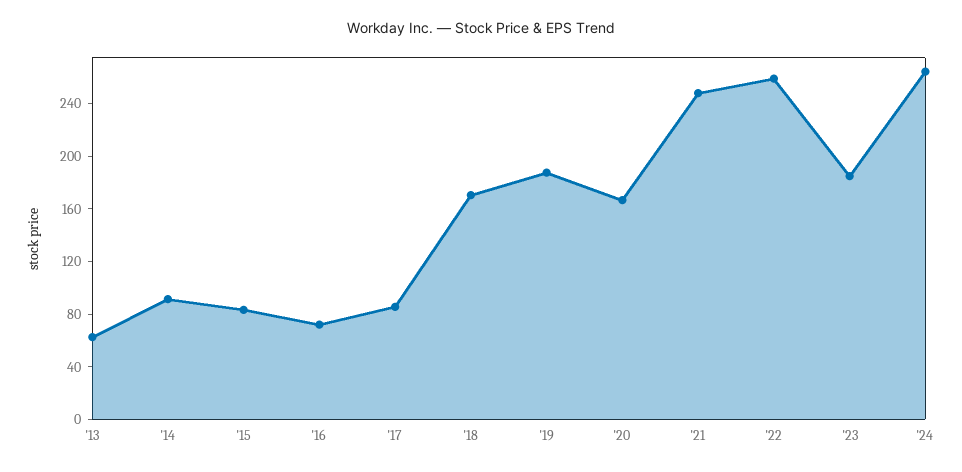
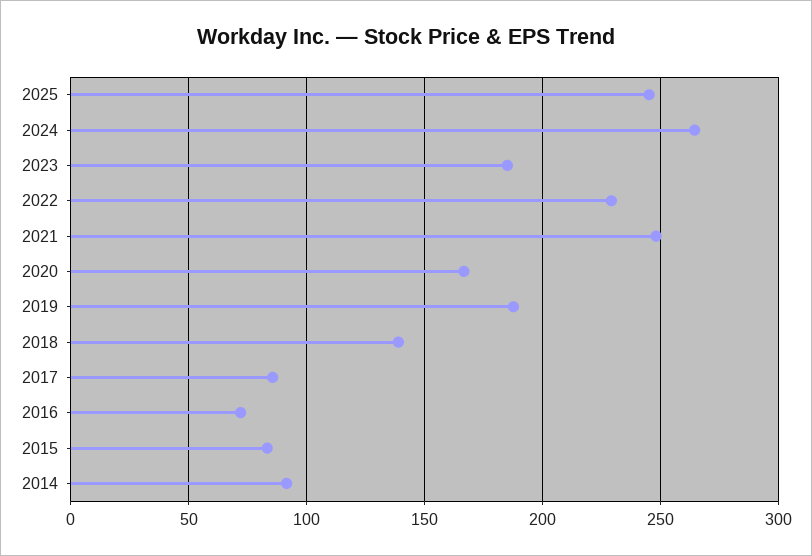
'13: 60 -> none
'18: 170 -> 140
'22: 260 -> 230
2025: none -> 245

